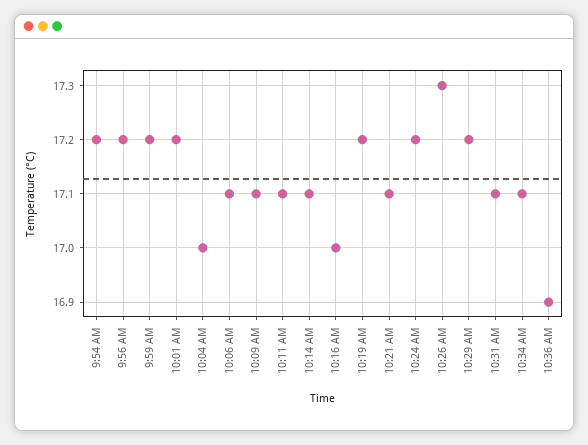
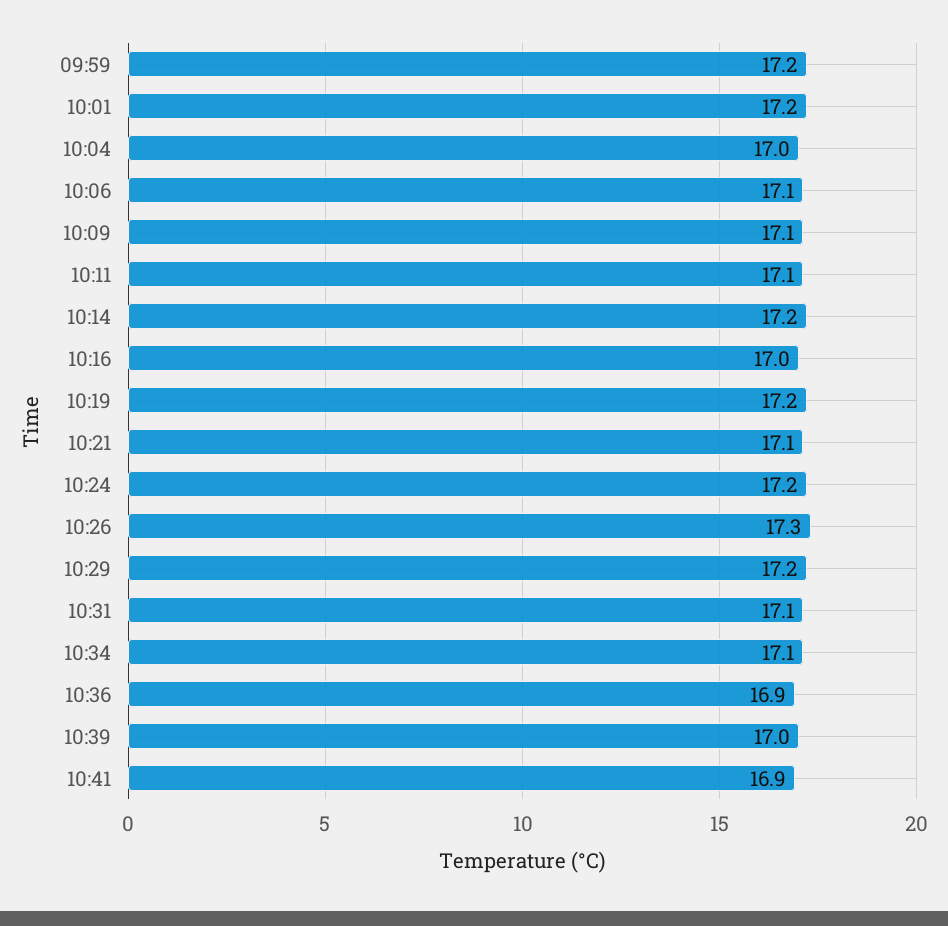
9:54 AM: 17.2 -> none
9:56 AM: 17.2 -> none
10:14 AM: 17.1 -> 17.2
10:39: none -> 17
10:41: none -> 16.9

